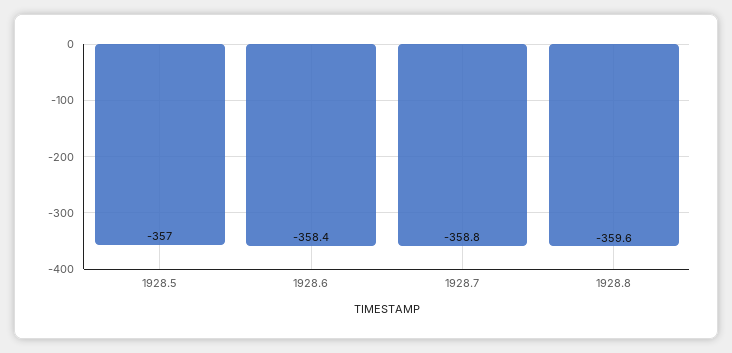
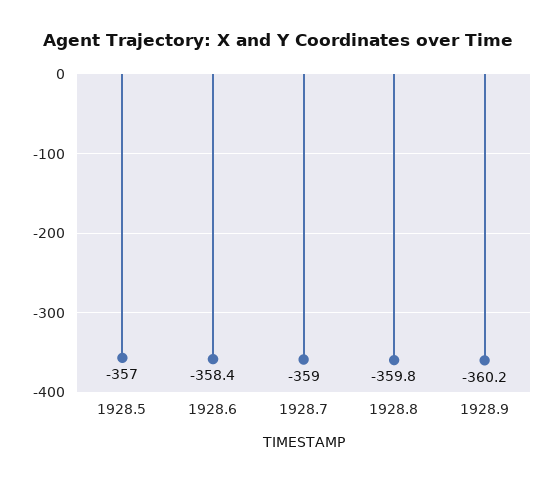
1928.7: -358.8 -> -359
1928.8: -359.6 -> -359.8
1928.9: none -> -360.2

